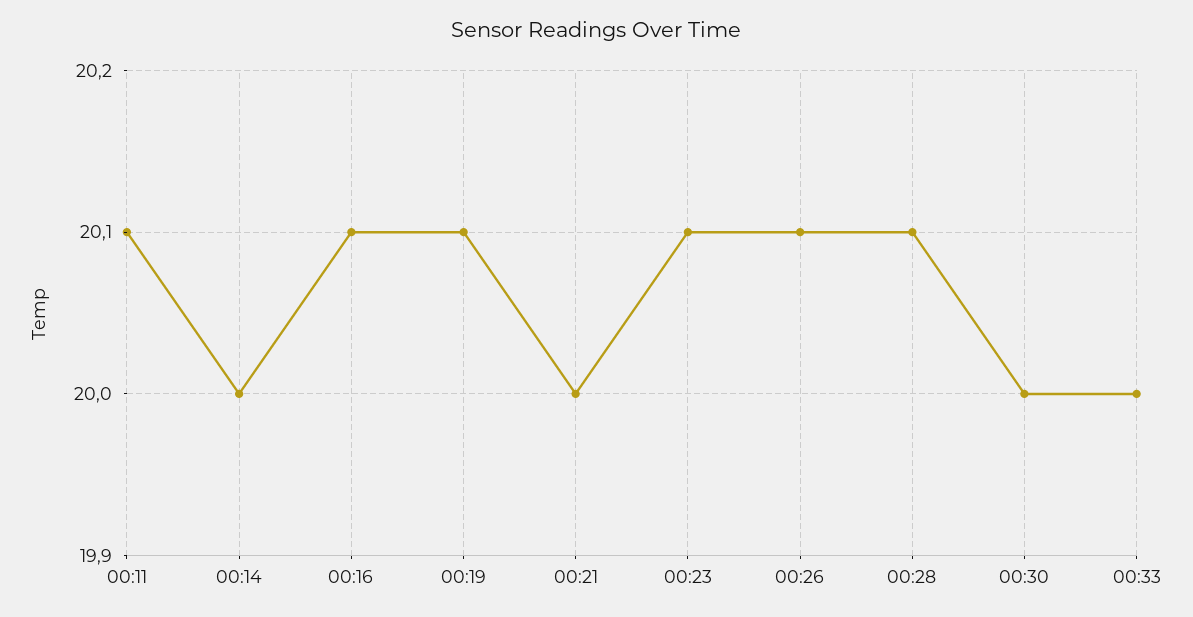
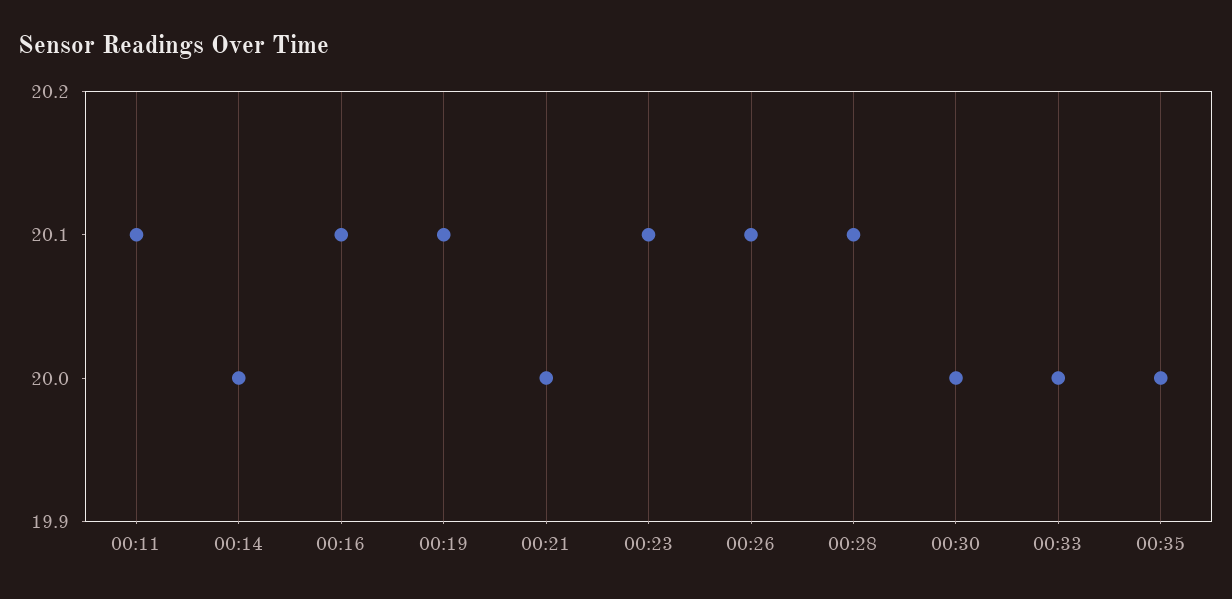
00:35: none -> 20

